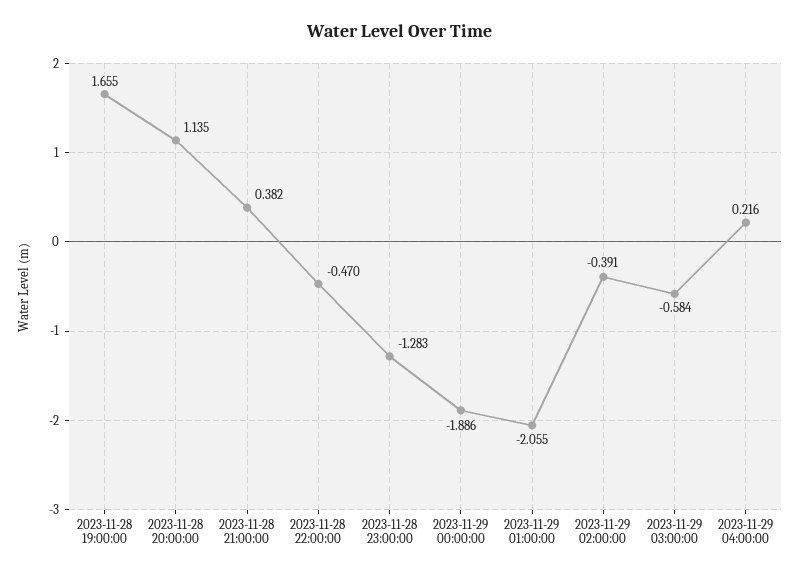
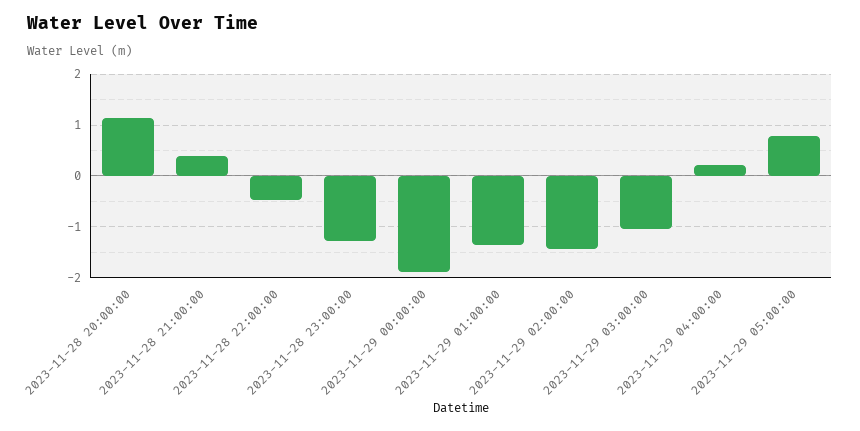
2023-11-28 19:00:00: 1.655 -> none
2023-11-29 01:00:00: -2.055 -> -1.4
2023-11-29 02:00:00: -0.391 -> -1.4
2023-11-29 03:00:00: -0.584 -> -1
2023-11-29 05:00:00: none -> 0.8

